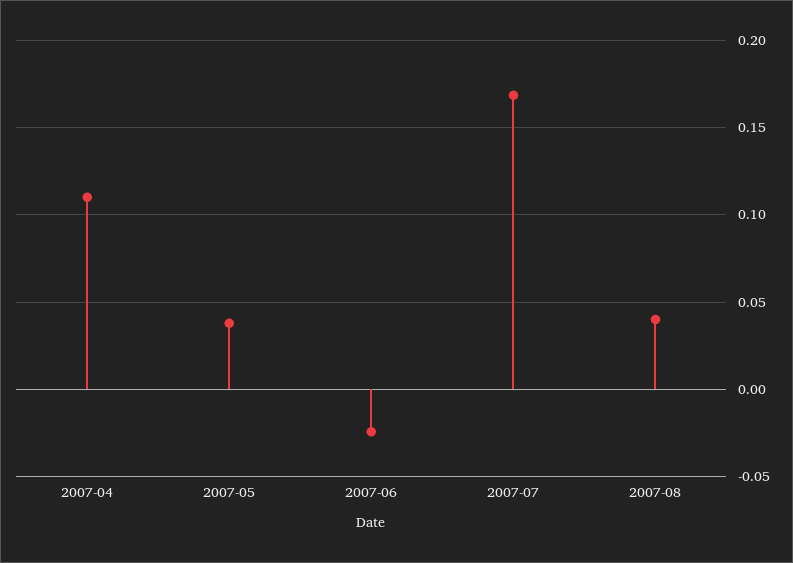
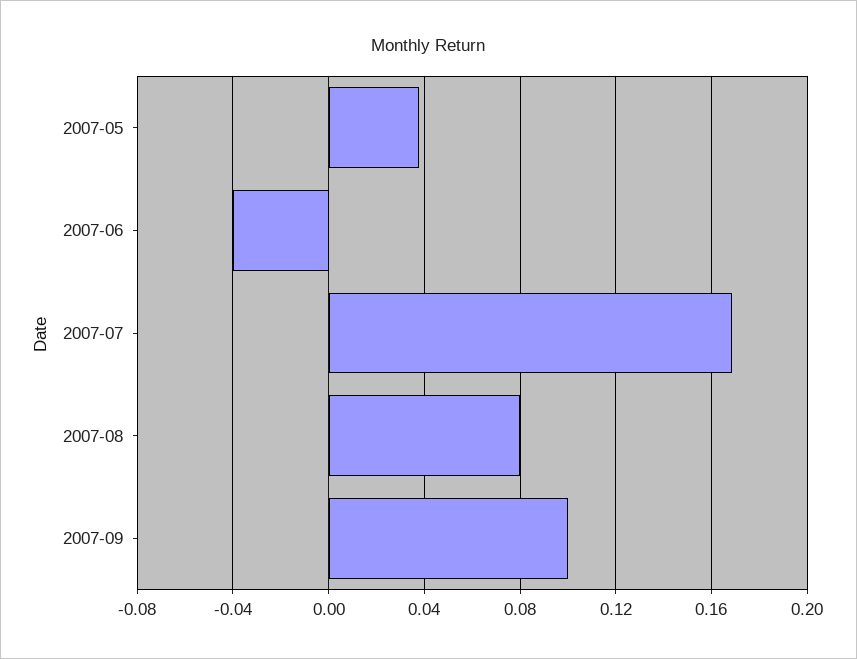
2007-04: 0.11 -> none
2007-06: -0.025 -> -0.04
2007-08: 0.04 -> 0.08
2007-09: none -> 0.1

